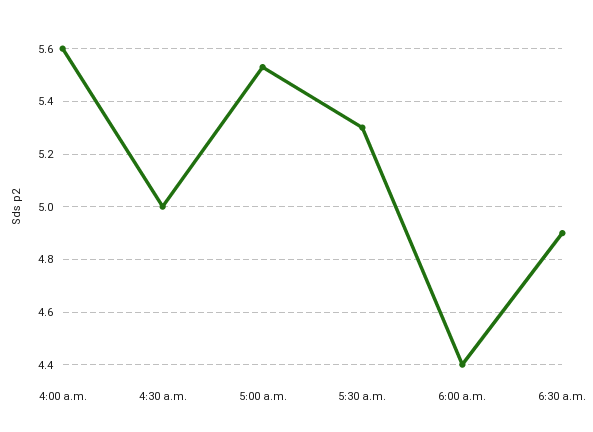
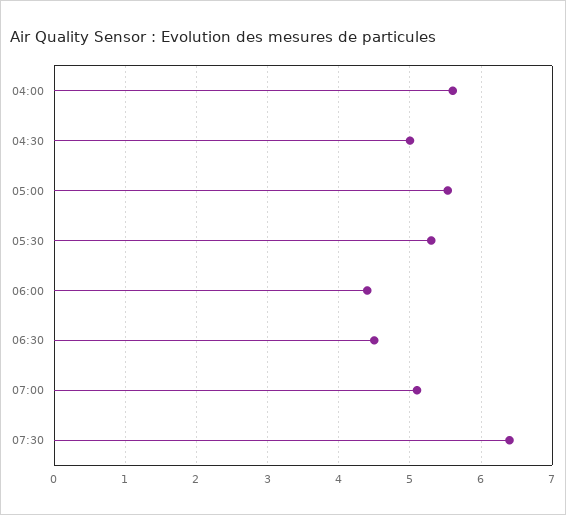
6:30 a.m.: 4.9 -> 4.5
07:00: none -> 5.1
07:30: none -> 6.4

